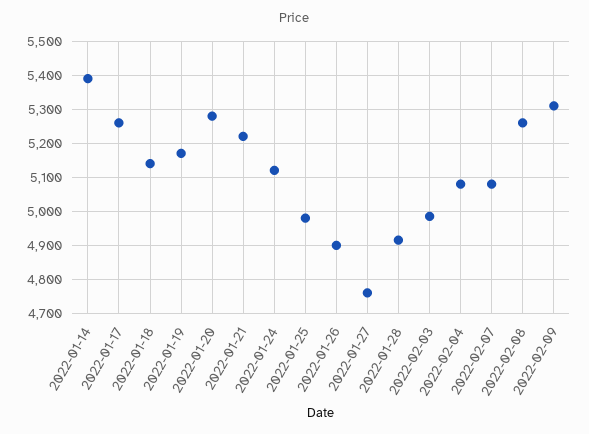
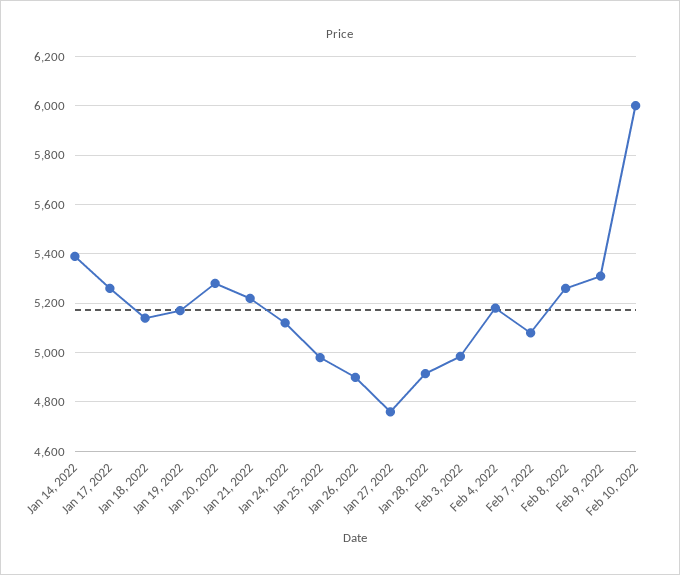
2022-02-04: 5080 -> 5175
Feb 10, 2022: none -> 6000

